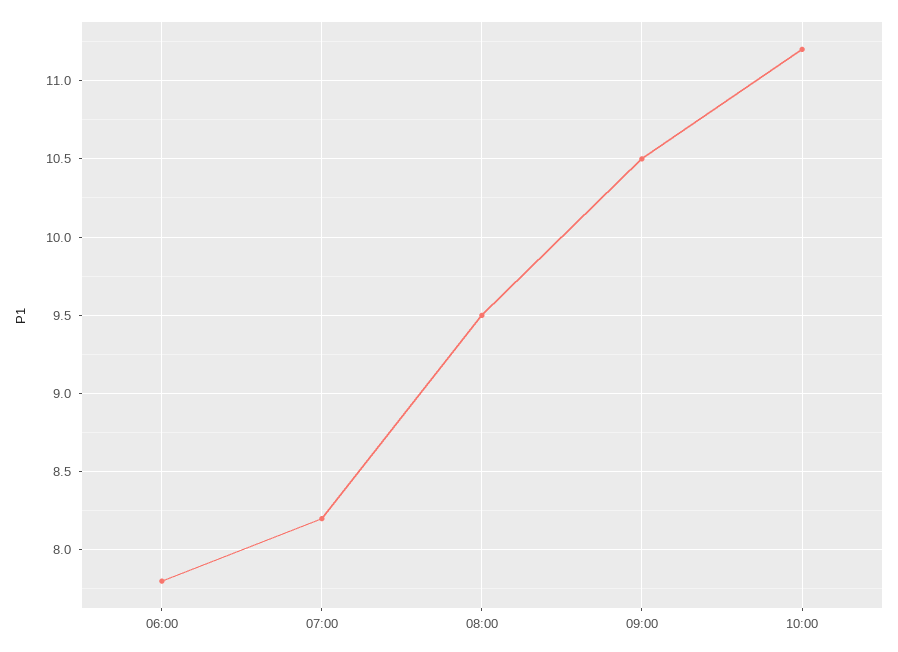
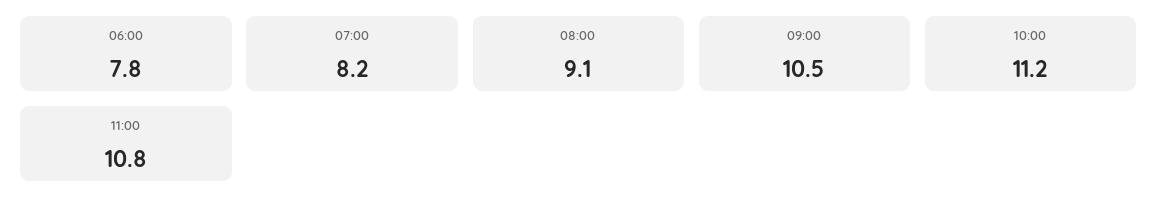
08:00: 9.5 -> 9.1
11:00: none -> 10.8

